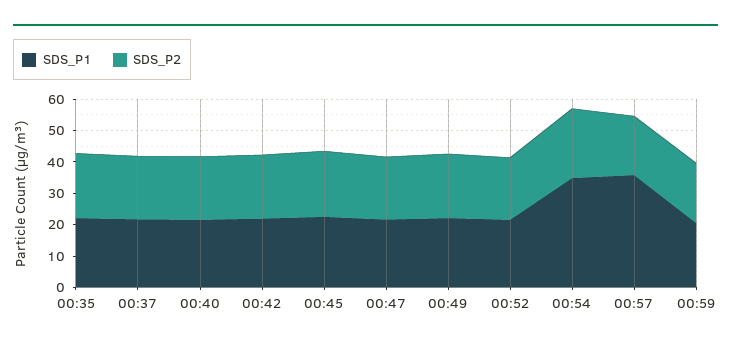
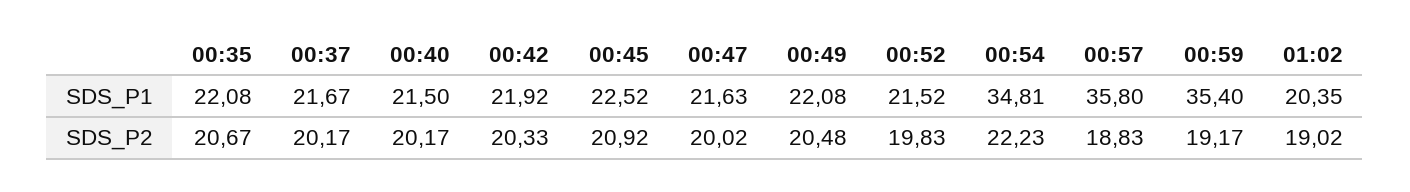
SDS_P1, 00:59: 20 -> 35.4
SDS_P1, 01:02: none -> 20.35
SDS_P2, 01:02: none -> 19.02

